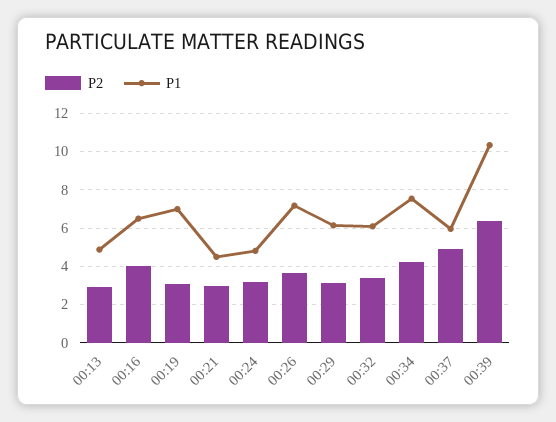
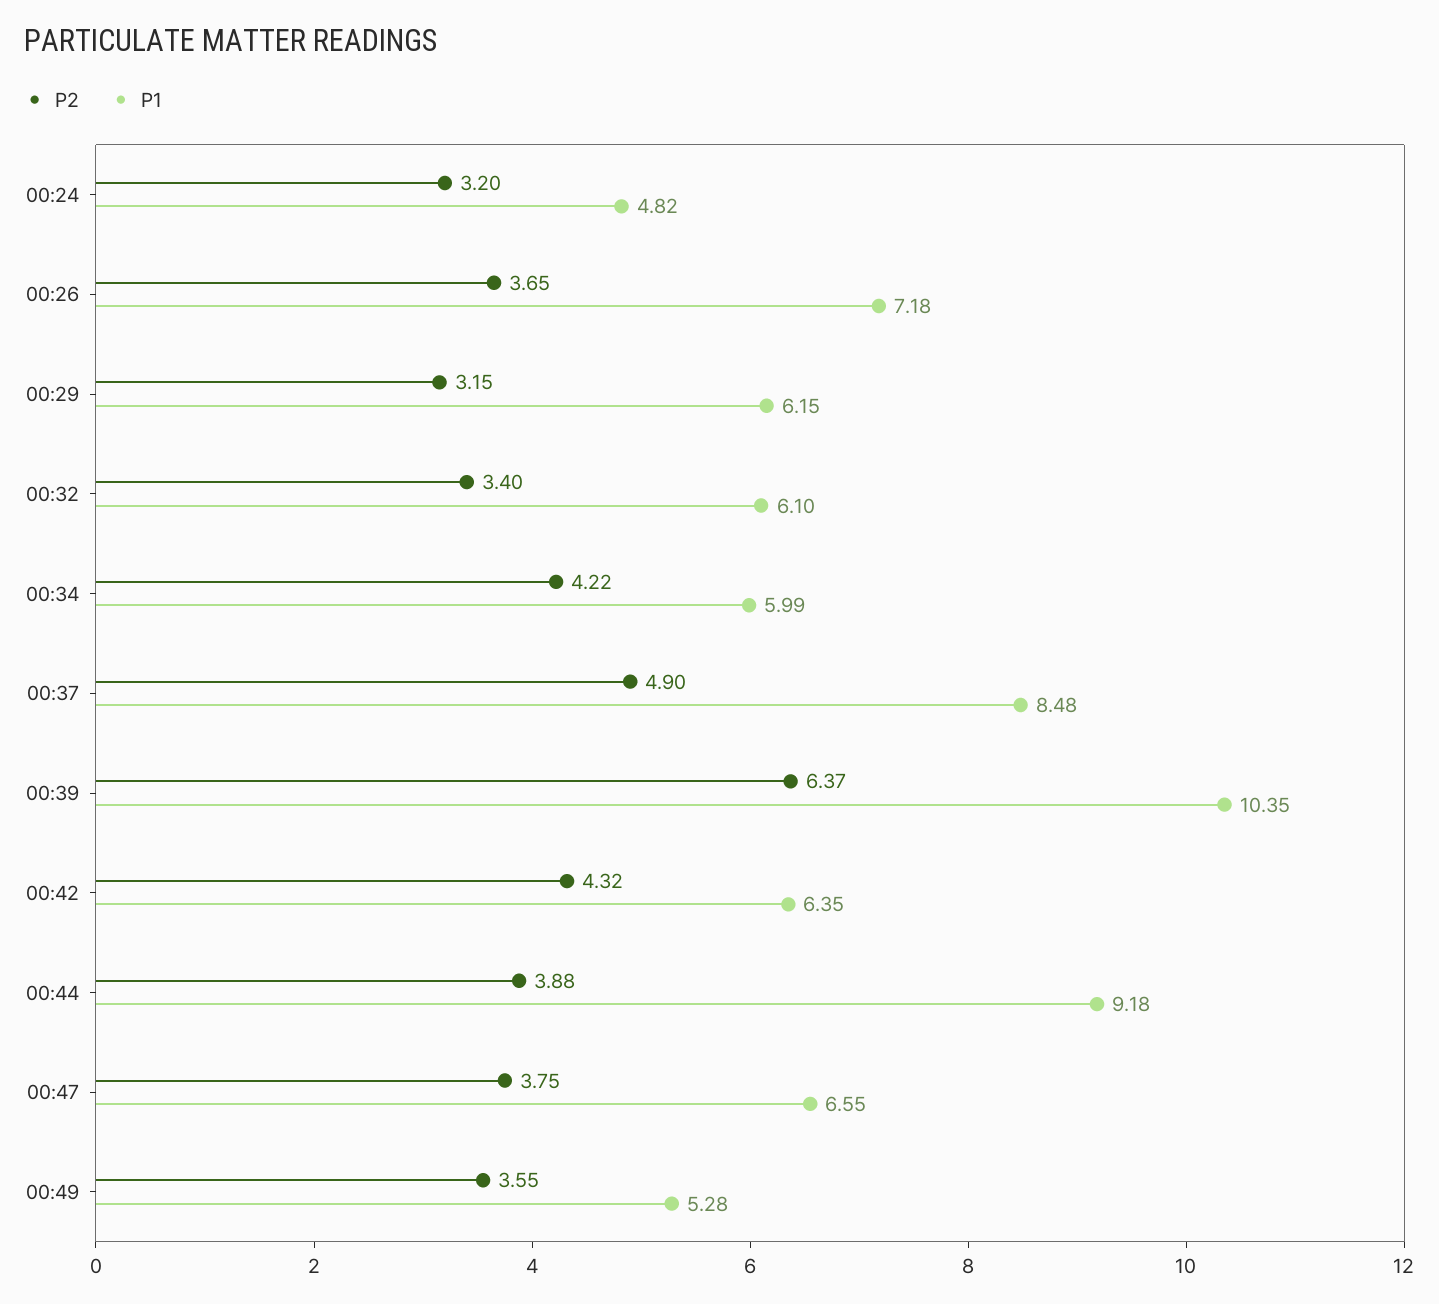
P2, 00:13: 3 -> none
P1, 00:13: 5 -> none
P2, 00:16: 4 -> none
P1, 00:16: 6.5 -> none
P2, 00:19: 3 -> none
P1, 00:19: 7 -> none
P2, 00:21: 3 -> none
P1, 00:21: 4.5 -> none
P1, 00:34: 7.5 -> 5.99
P1, 00:37: 6 -> 8.48
P2, 00:42: none -> 4.32
P1, 00:42: none -> 6.35
P2, 00:44: none -> 3.88
P1, 00:44: none -> 9.18
P2, 00:47: none -> 3.75
P1, 00:47: none -> 6.55
P2, 00:49: none -> 3.55
P1, 00:49: none -> 5.28

